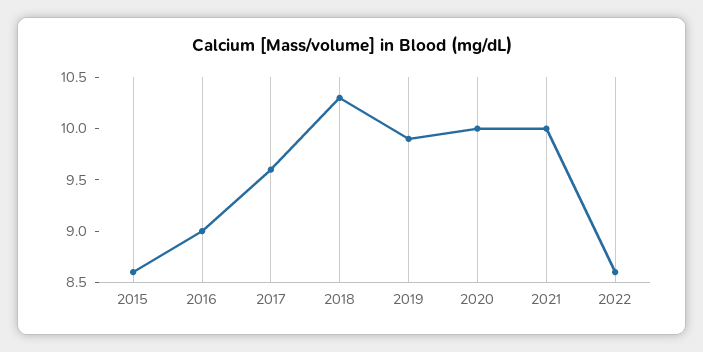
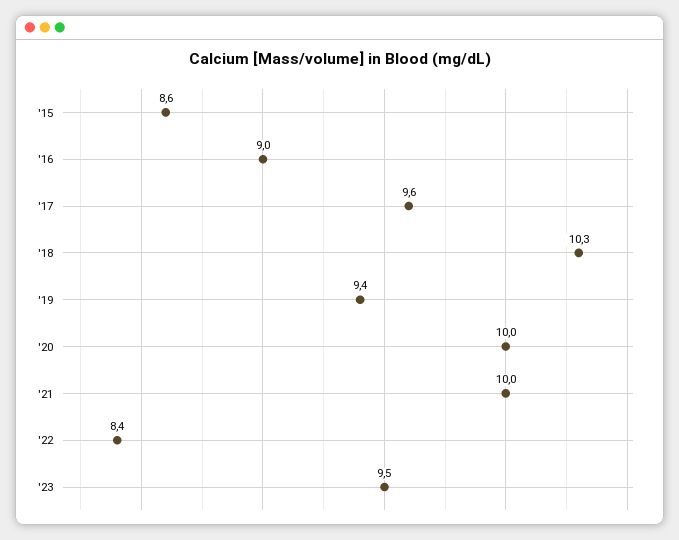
2019: 9.9 -> 9.4
2022: 8.6 -> 8.4
'23: none -> 9.5

